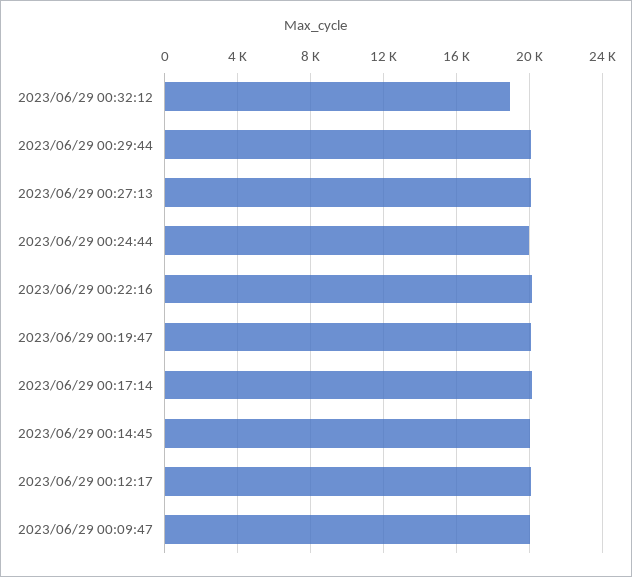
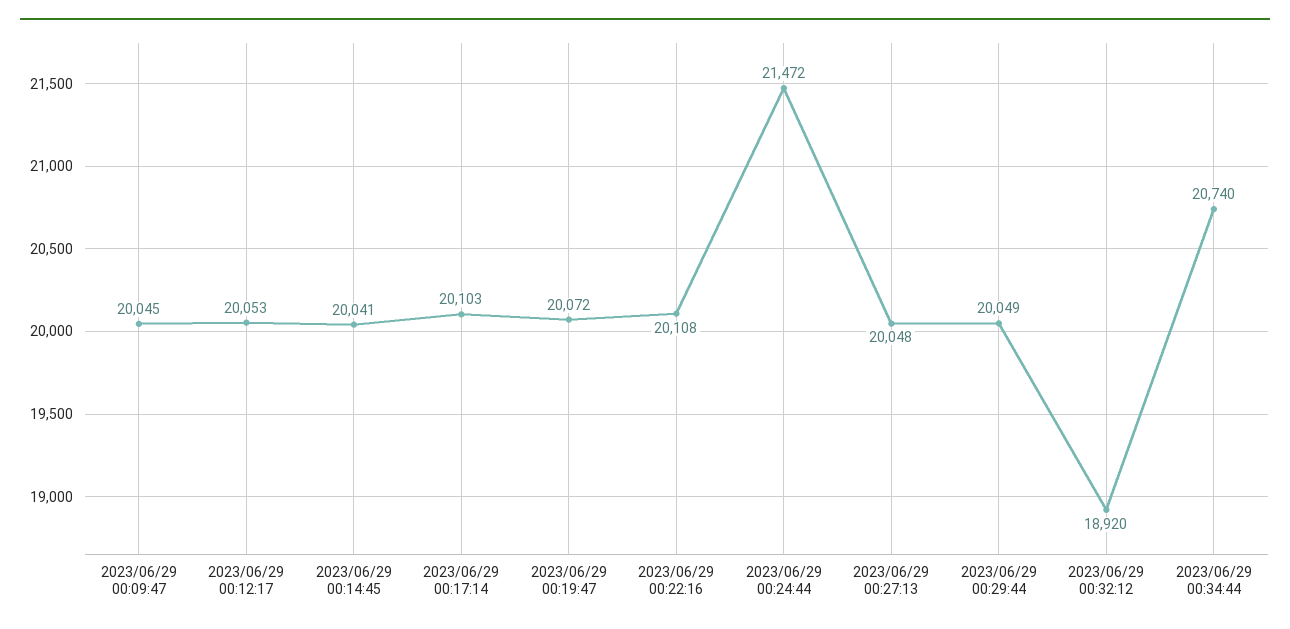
2023/06/29 00:24:44: 20000 -> 21472
2023/06/29 00:34:44: none -> 20740

